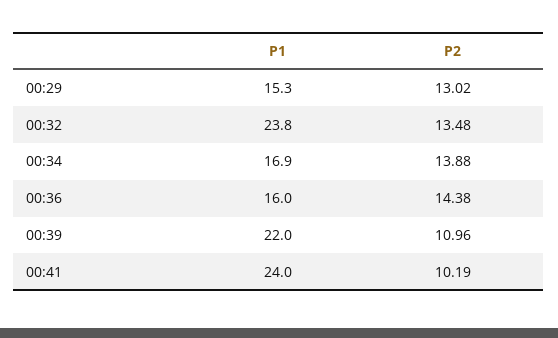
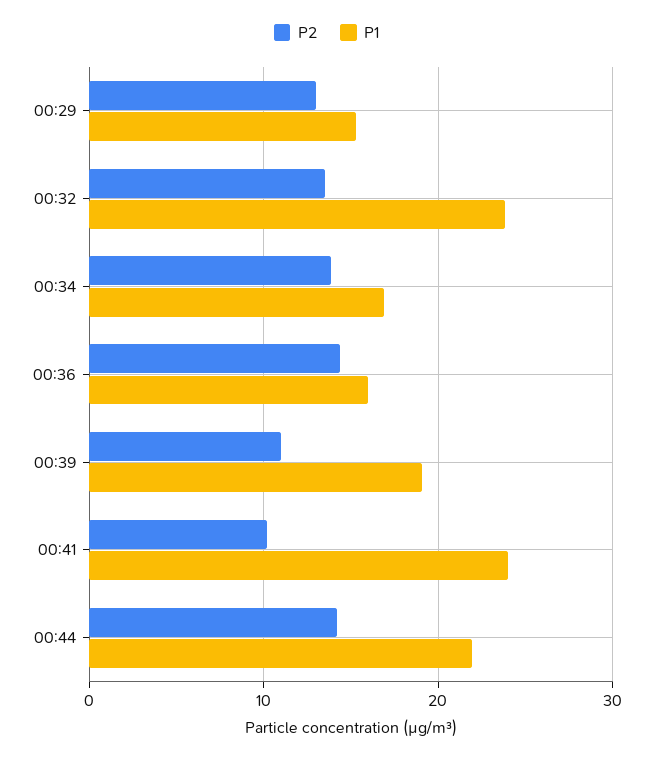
P1, 00:39: 22 -> 19
P2, 00:44: none -> 14
P1, 00:44: none -> 22

